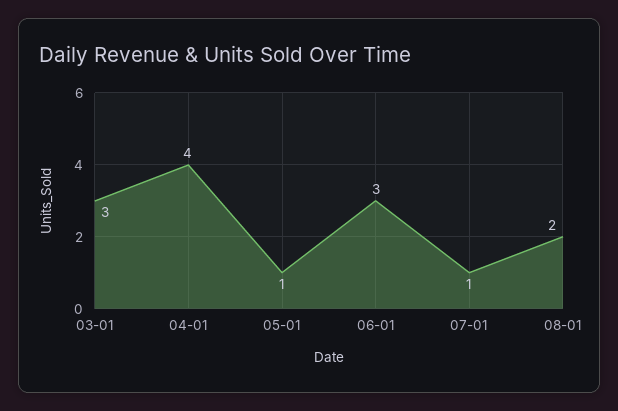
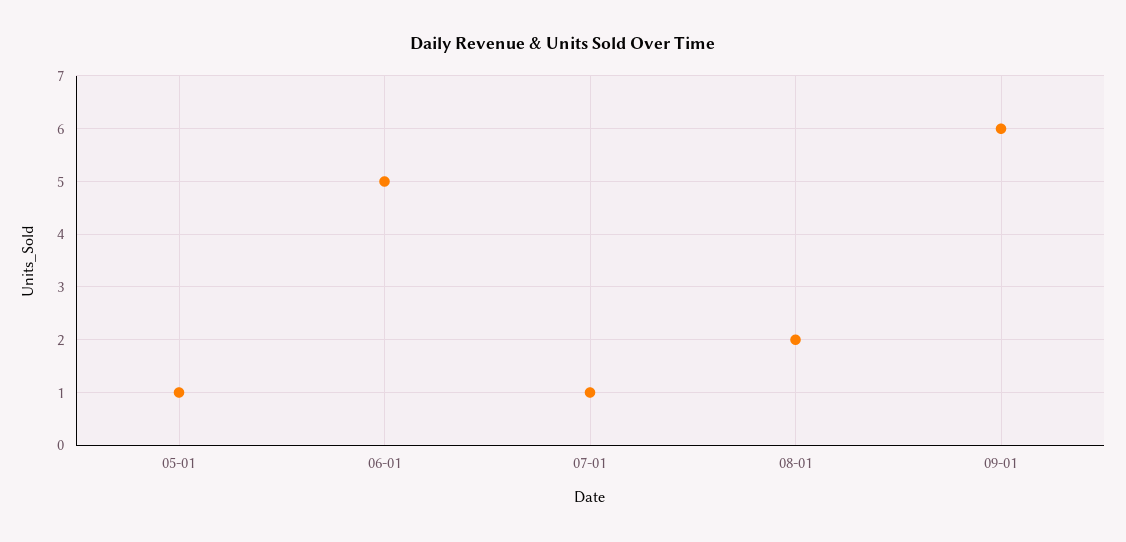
03-01: 3 -> none
04-01: 4 -> none
06-01: 3 -> 5
09-01: none -> 6

